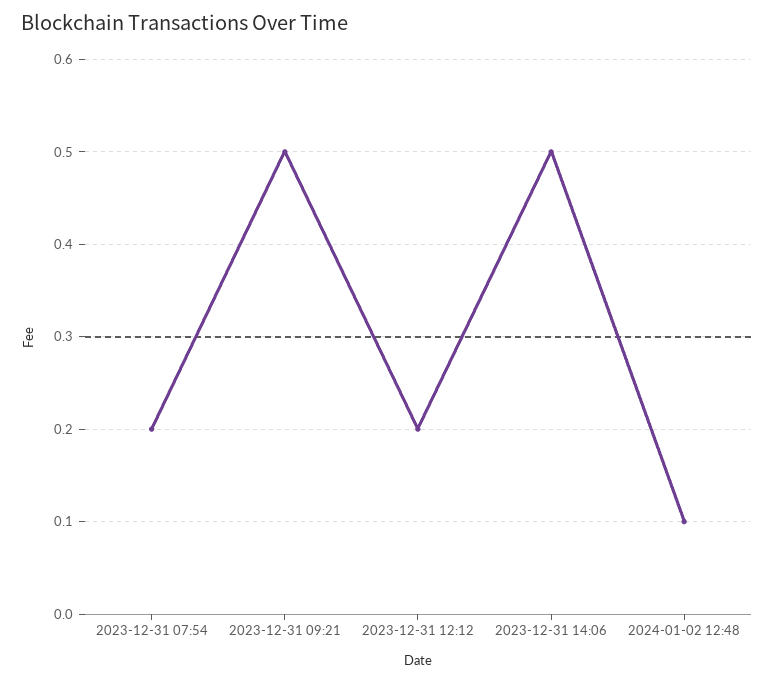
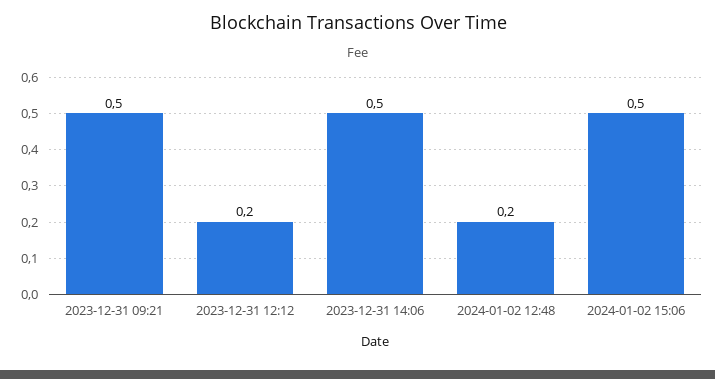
2023-12-31 07:54: 0.2 -> none
2024-01-02 12:48: 0.1 -> 0.2
2024-01-02 15:06: none -> 0.5

